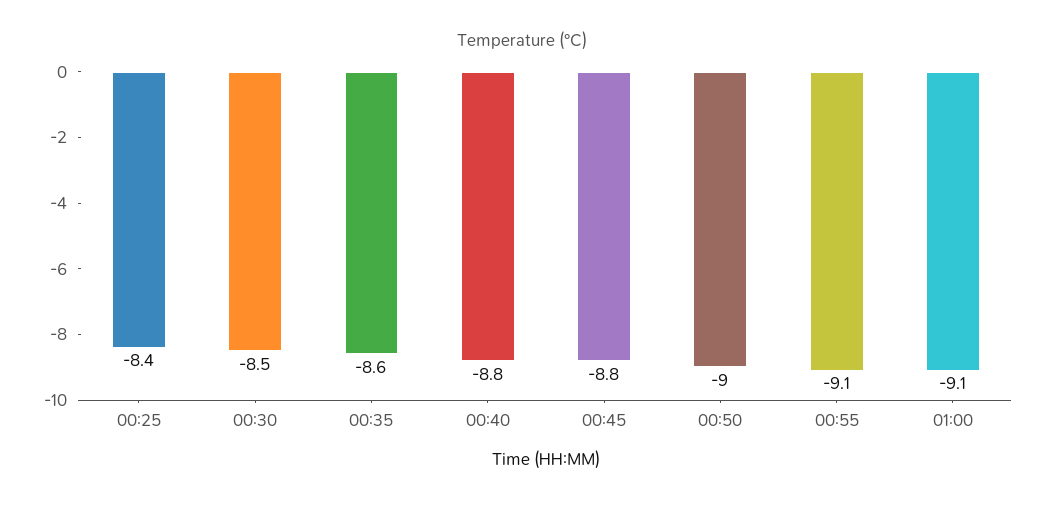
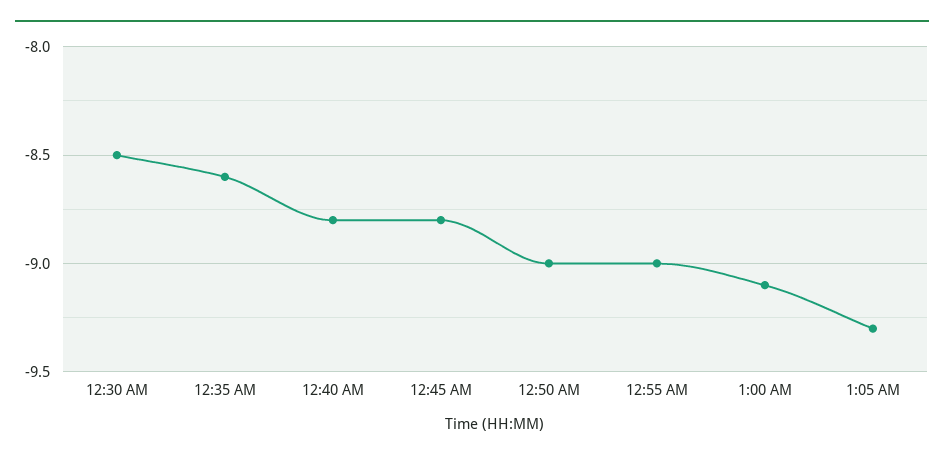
00:25: -8.4 -> none
00:55: -9.1 -> -9
1:05 AM: none -> -9.3

